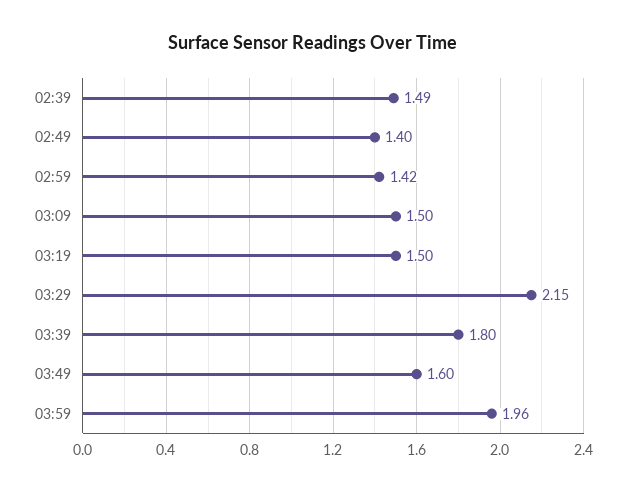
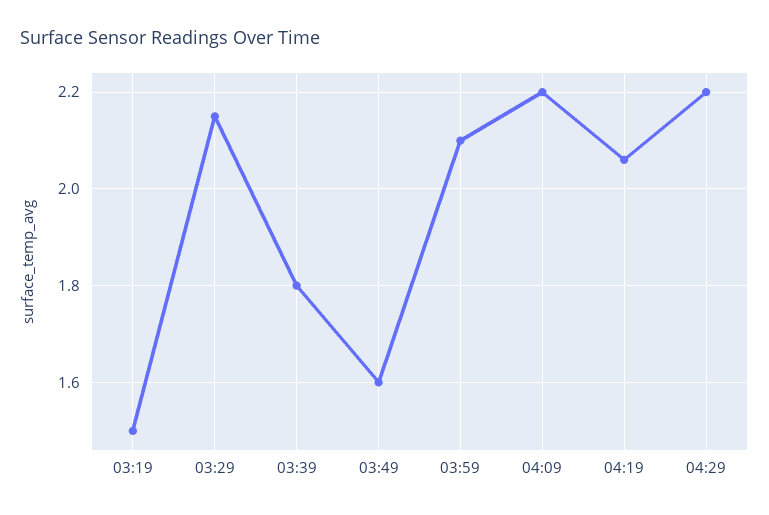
02:39: 1.49 -> none
02:49: 1.4 -> none
02:59: 1.42 -> none
03:09: 1.5 -> none
03:59: 1.96 -> 2.1
04:09: none -> 2.2
04:19: none -> 2.05
04:29: none -> 2.2

